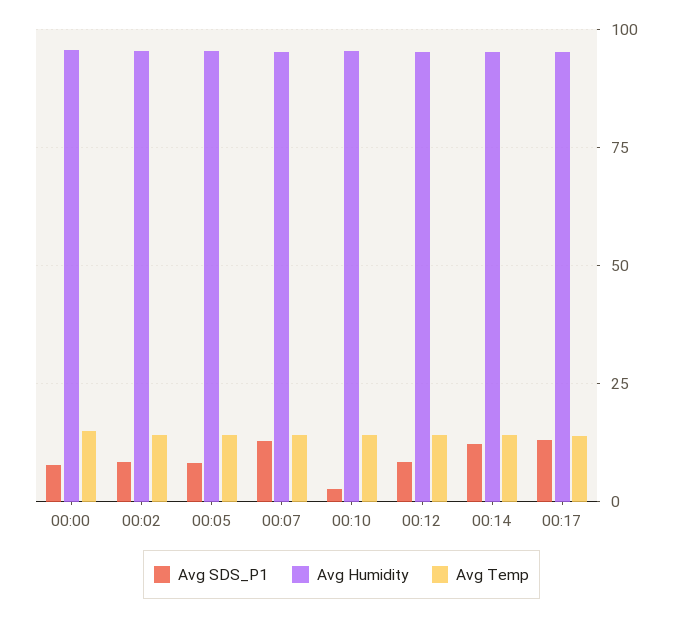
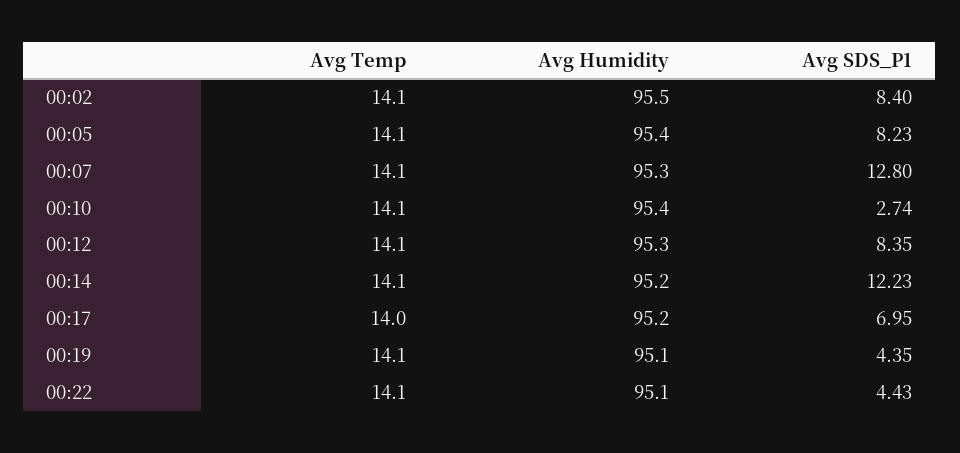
Avg SDS_P1, 00:00: 7.5 -> none
Avg Humidity, 00:00: 95 -> none
Avg Temp, 00:00: 15 -> none
Avg SDS_P1, 00:17: 12.5 -> 6.95
Avg Temp, 00:19: none -> 14.1
Avg Humidity, 00:19: none -> 95.1
Avg SDS_P1, 00:19: none -> 4.35
Avg Temp, 00:22: none -> 14.1
Avg Humidity, 00:22: none -> 95.1
Avg SDS_P1, 00:22: none -> 4.43

